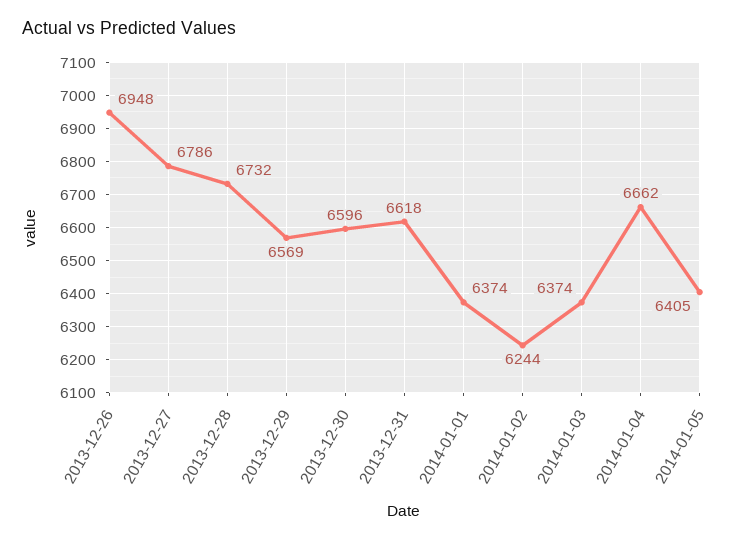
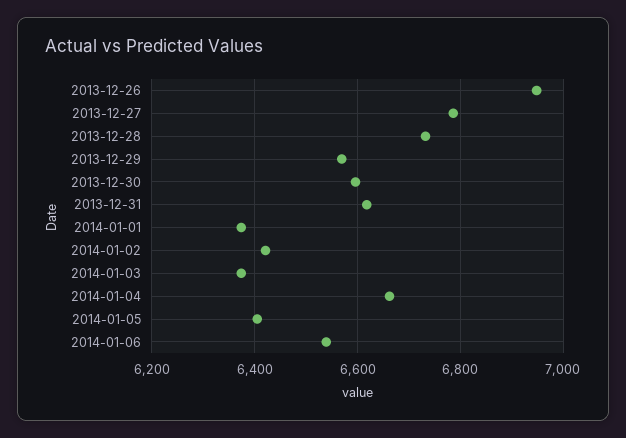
2014-01-02: 6244 -> 6420
2014-01-06: none -> 6540

